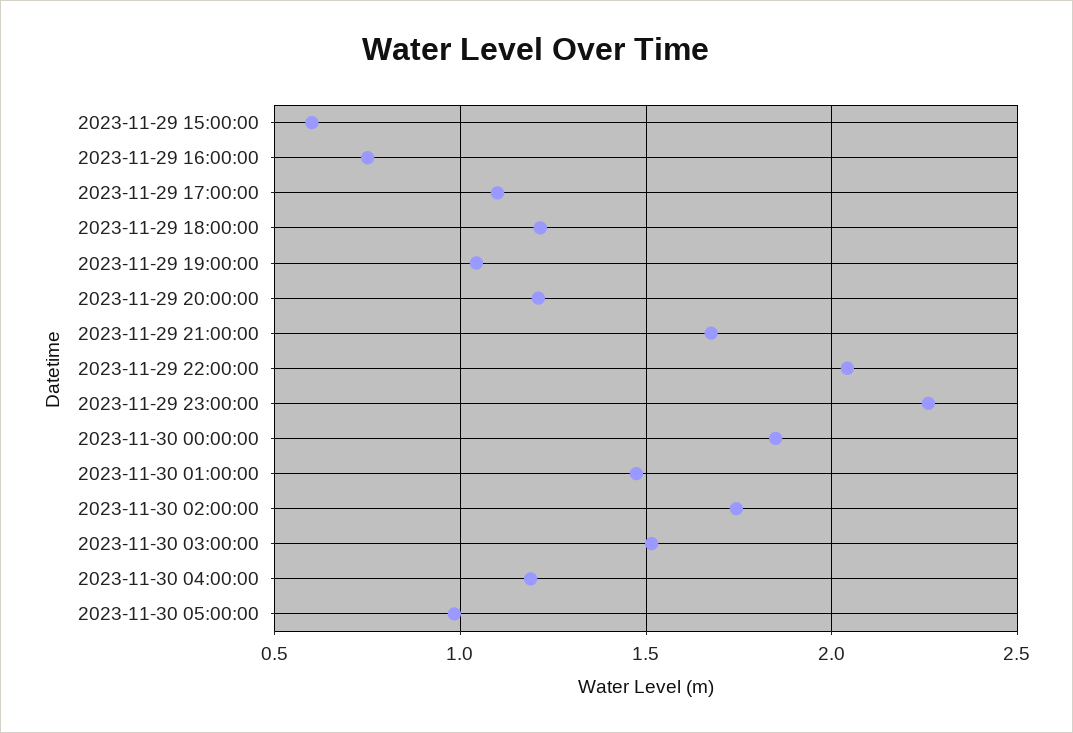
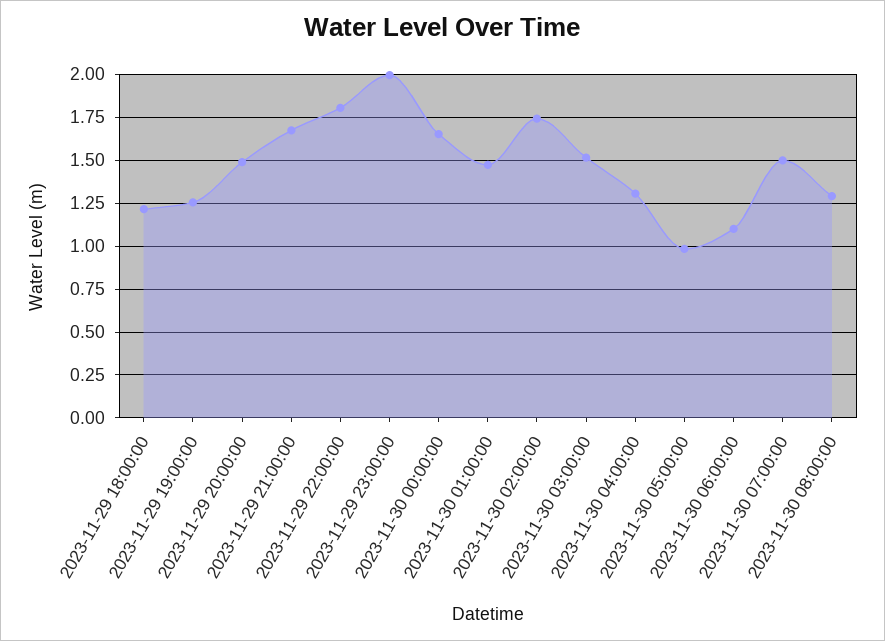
2023-11-29 15:00:00: 0.6 -> none
2023-11-29 16:00:00: 0.75 -> none
2023-11-29 17:00:00: 1.1 -> none
2023-11-29 19:00:00: 1.05 -> 1.25
2023-11-29 20:00:00: 1.2 -> 1.5
2023-11-29 22:00:00: 2.05 -> 1.8
2023-11-29 23:00:00: 2.25 -> 2
2023-11-30 00:00:00: 1.85 -> 1.65
2023-11-30 04:00:00: 1.2 -> 1.3
2023-11-30 06:00:00: none -> 1.1
2023-11-30 07:00:00: none -> 1.5
2023-11-30 08:00:00: none -> 1.3

